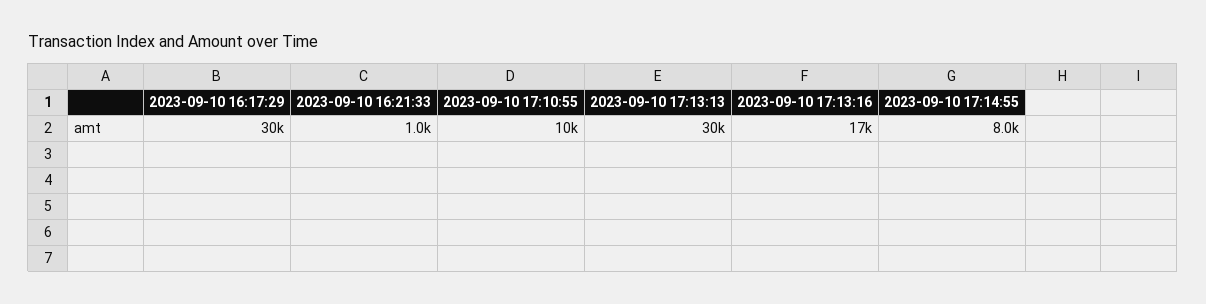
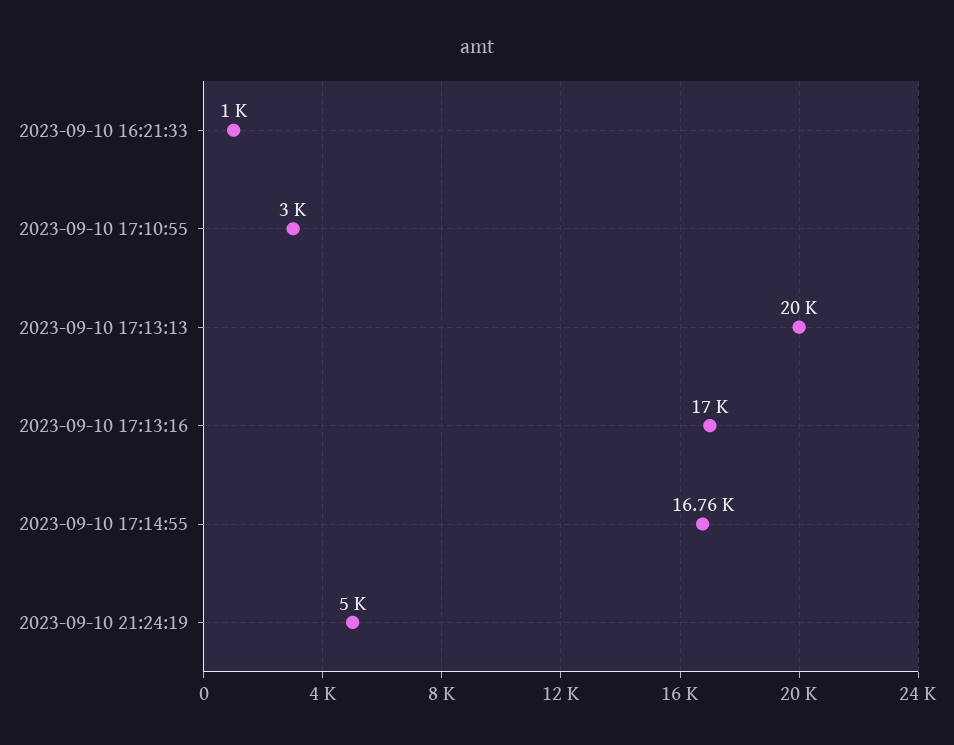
2023-09-10 16:17:29: 30000 -> none
2023-09-10 17:10:55: 10000 -> 3000
2023-09-10 17:13:13: 30000 -> 20000
2023-09-10 17:14:55: 8000 -> 16760
2023-09-10 21:24:19: none -> 5000

